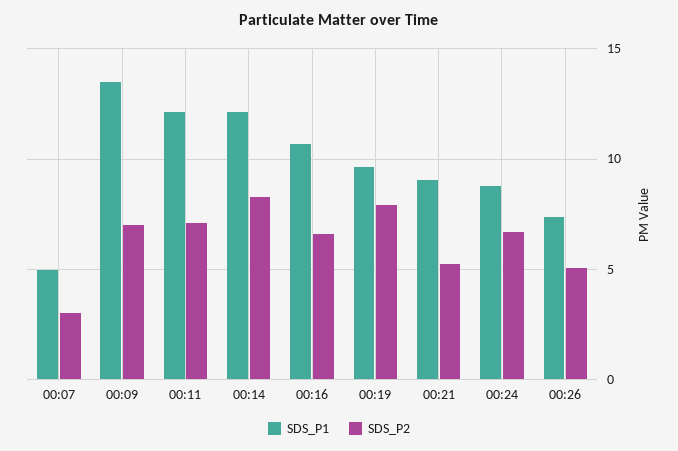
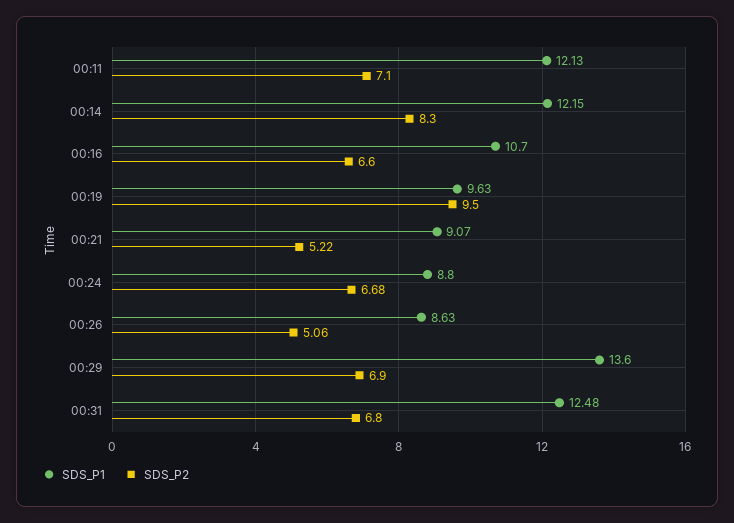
SDS_P1, 00:07: 5 -> none
SDS_P2, 00:07: 3 -> none
SDS_P1, 00:09: 13.5 -> none
SDS_P2, 00:09: 7 -> none
SDS_P2, 00:19: 8 -> 9.5
SDS_P1, 00:26: 7.5 -> 8.63
SDS_P1, 00:29: none -> 13.6
SDS_P2, 00:29: none -> 6.9
SDS_P1, 00:31: none -> 12.48
SDS_P2, 00:31: none -> 6.8

